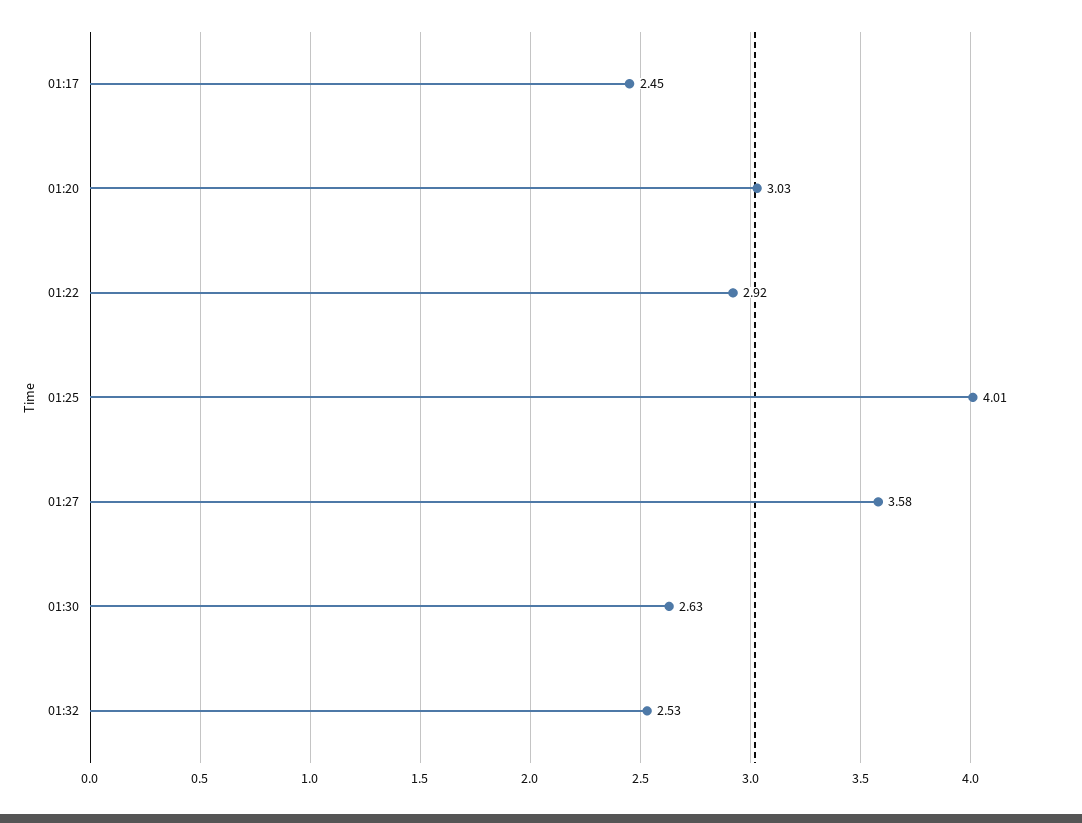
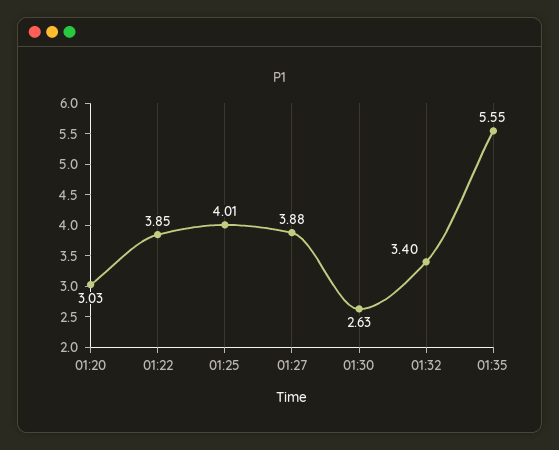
01:17: 2.45 -> none
01:22: 2.92 -> 3.85
01:27: 3.58 -> 3.88
01:32: 2.53 -> 3.4
01:35: none -> 5.55

